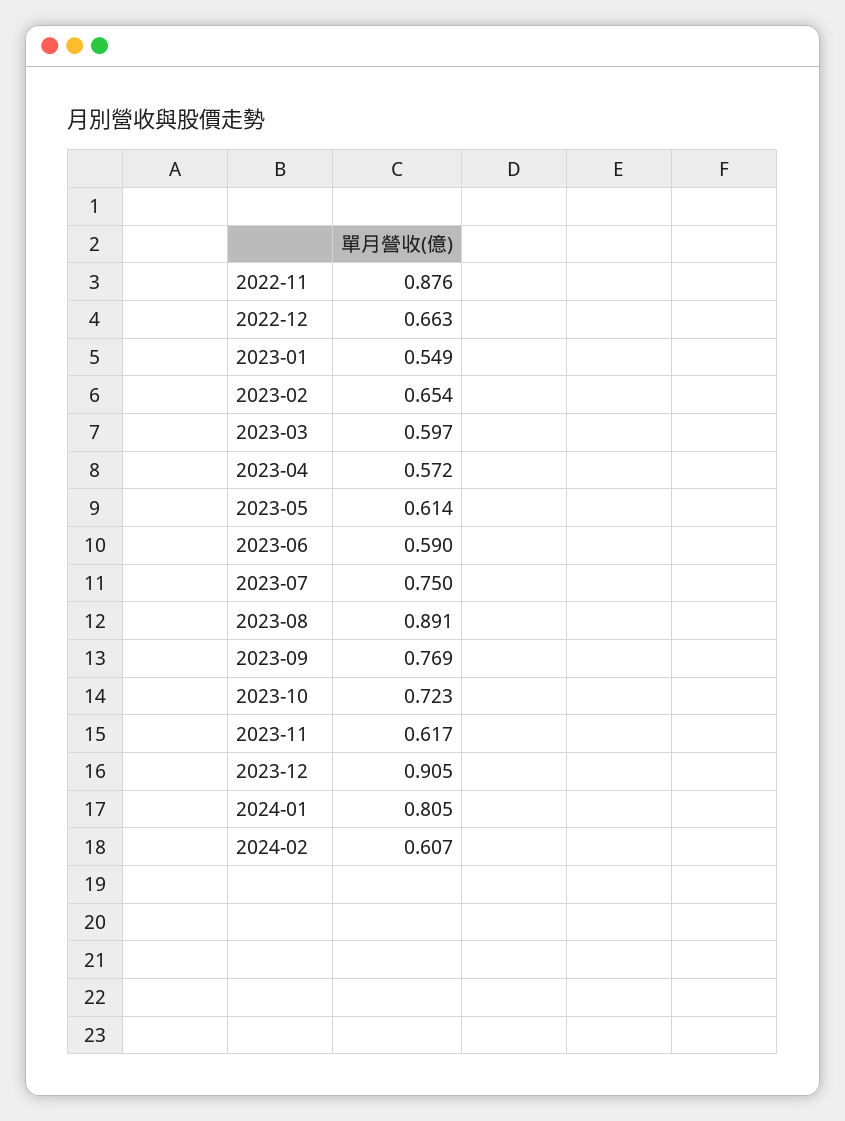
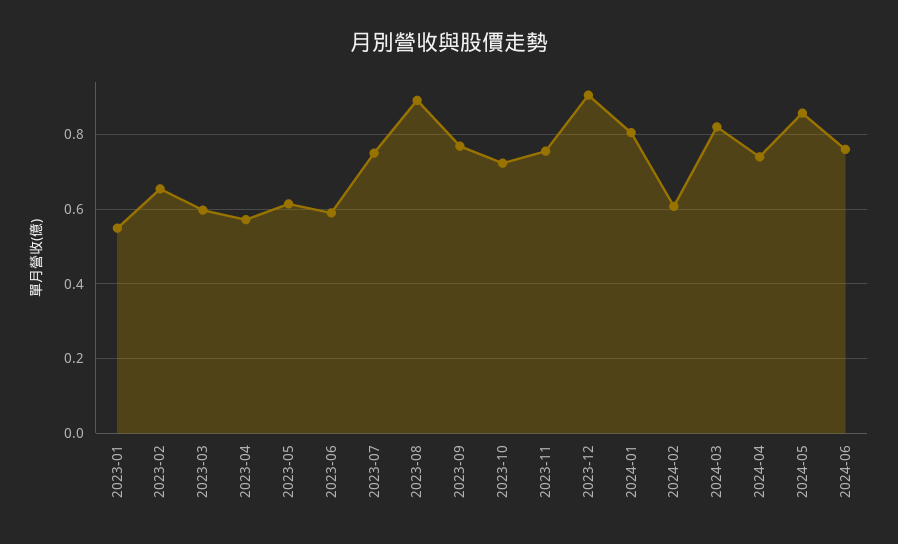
2022-11: 0.876 -> none
2022-12: 0.663 -> none
2023-11: 0.617 -> 0.76
2024-03: none -> 0.82
2024-04: none -> 0.74
2024-05: none -> 0.86
2024-06: none -> 0.76

